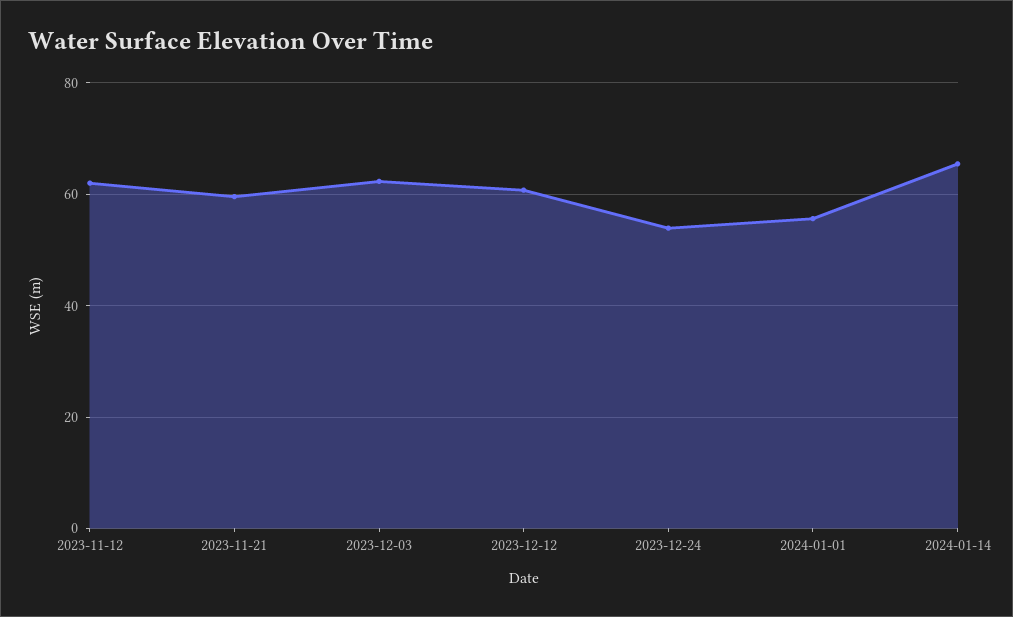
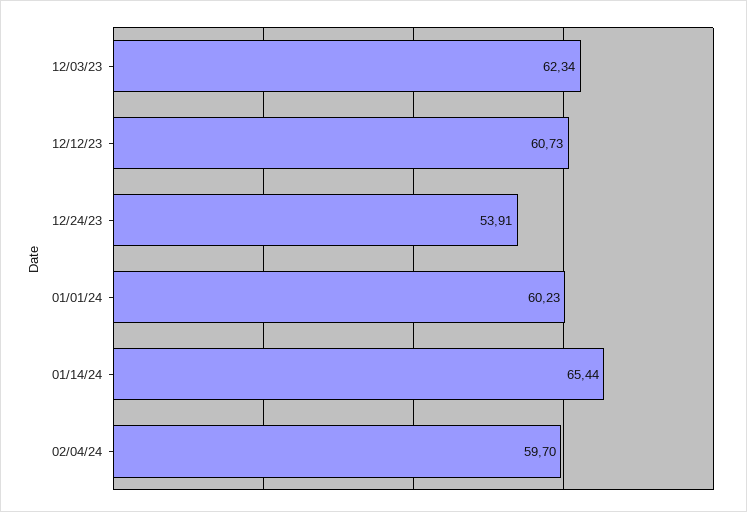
2023-11-12: 62 -> none
2023-11-21: 60 -> none
2024-01-01: 56 -> 60.23
02/04/24: none -> 59.7

